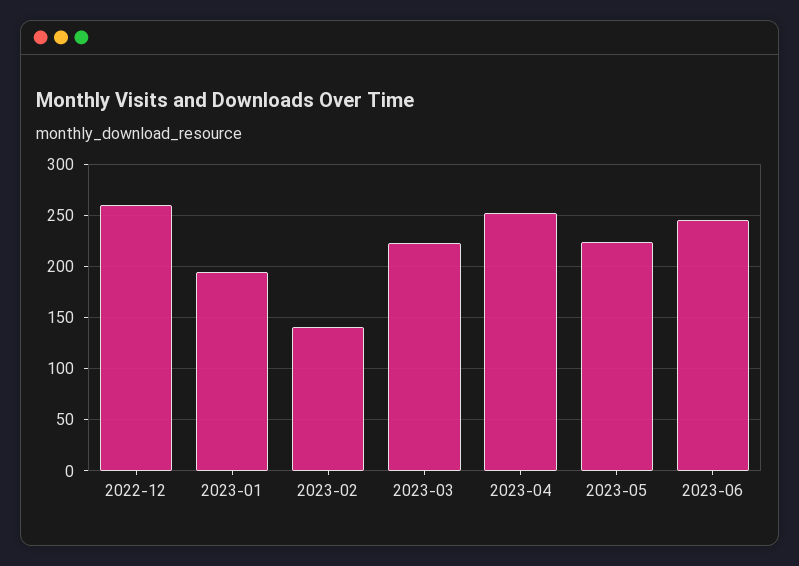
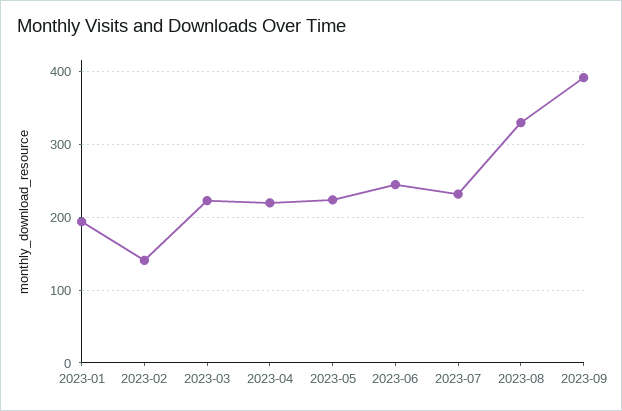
2022-12: 260 -> none
2023-04: 250 -> 220
2023-07: none -> 230
2023-08: none -> 330
2023-09: none -> 390

